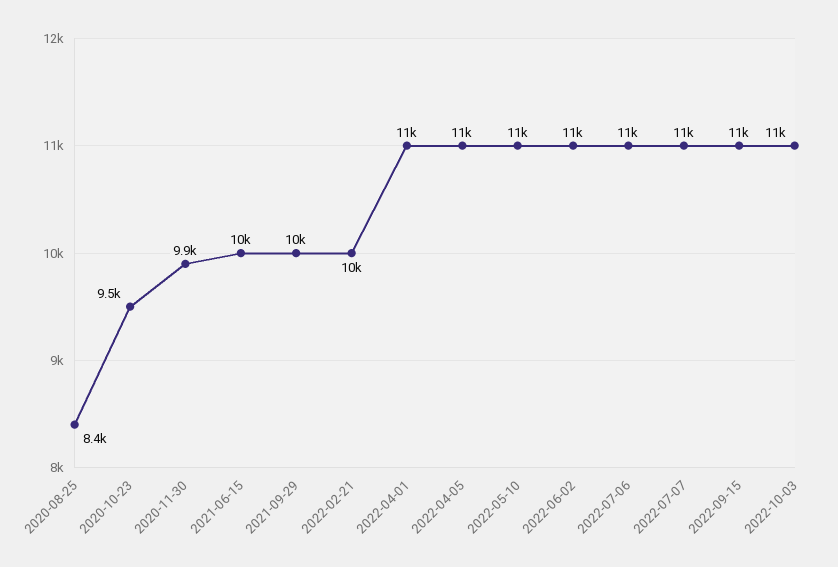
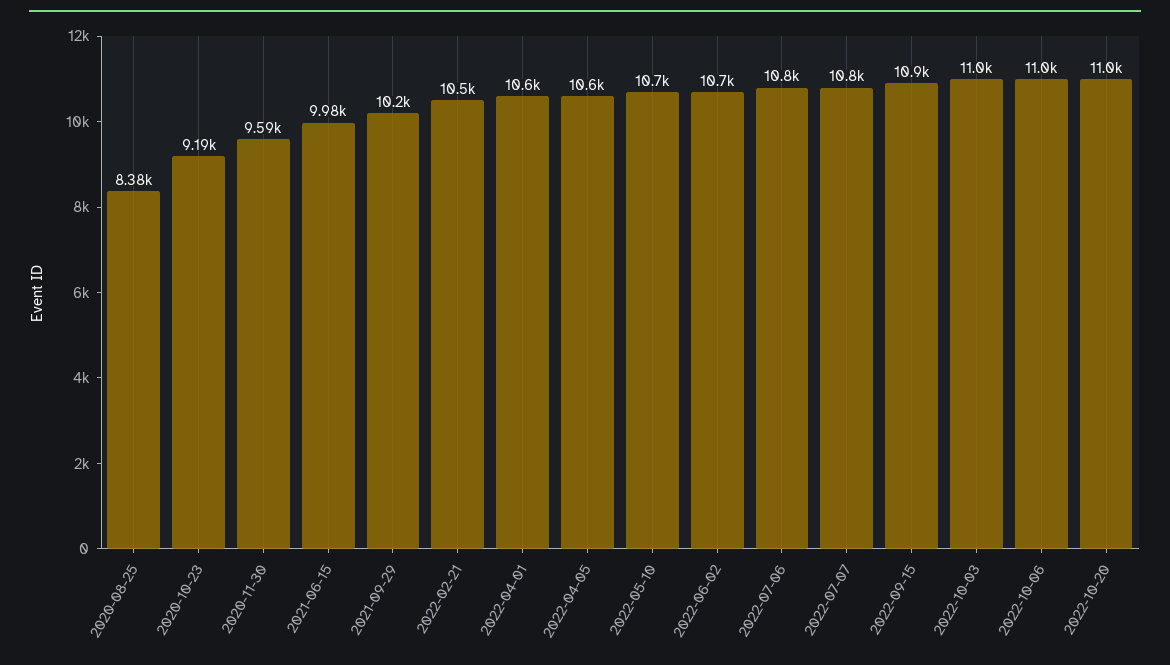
2020-10-23: 9500 -> 9190
2020-11-30: 9900 -> 9590
2022-10-06: none -> 11000
2022-10-20: none -> 11000

